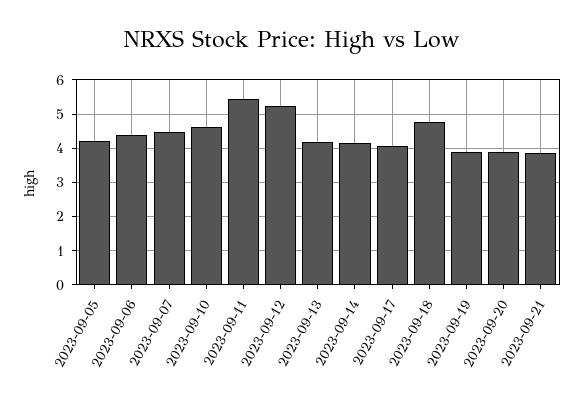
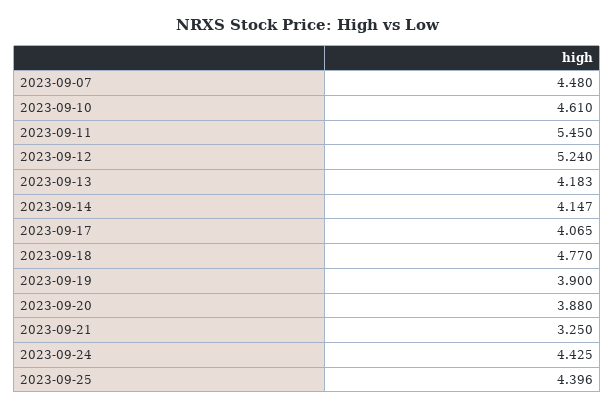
2023-09-05: 4.2 -> none
2023-09-06: 4.4 -> none
2023-09-21: 3.8 -> 3.25
2023-09-24: none -> 4.425
2023-09-25: none -> 4.396

